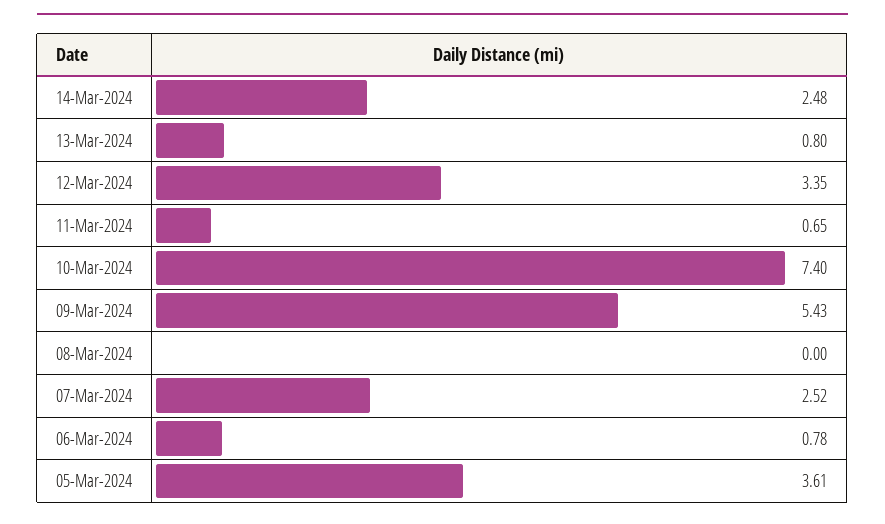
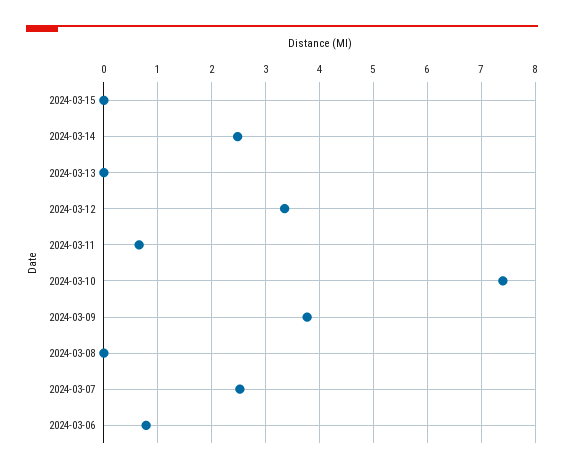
13-Mar-2024: 0.8 -> 0
09-Mar-2024: 5.43 -> 3.8
05-Mar-2024: 3.61 -> none
2024-03-15: none -> 0

